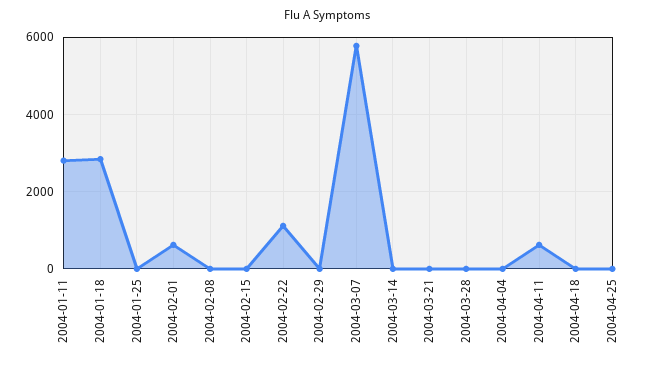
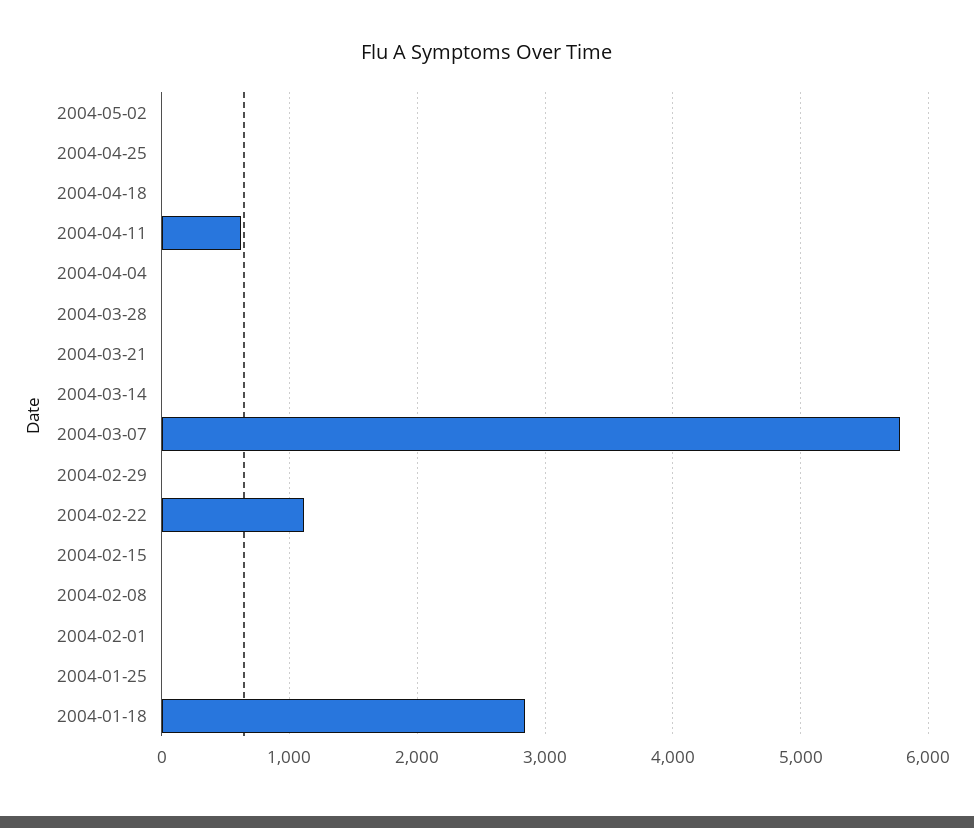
2004-01-11: 2800 -> none
2004-02-01: 600 -> 0
2004-05-02: none -> 0

